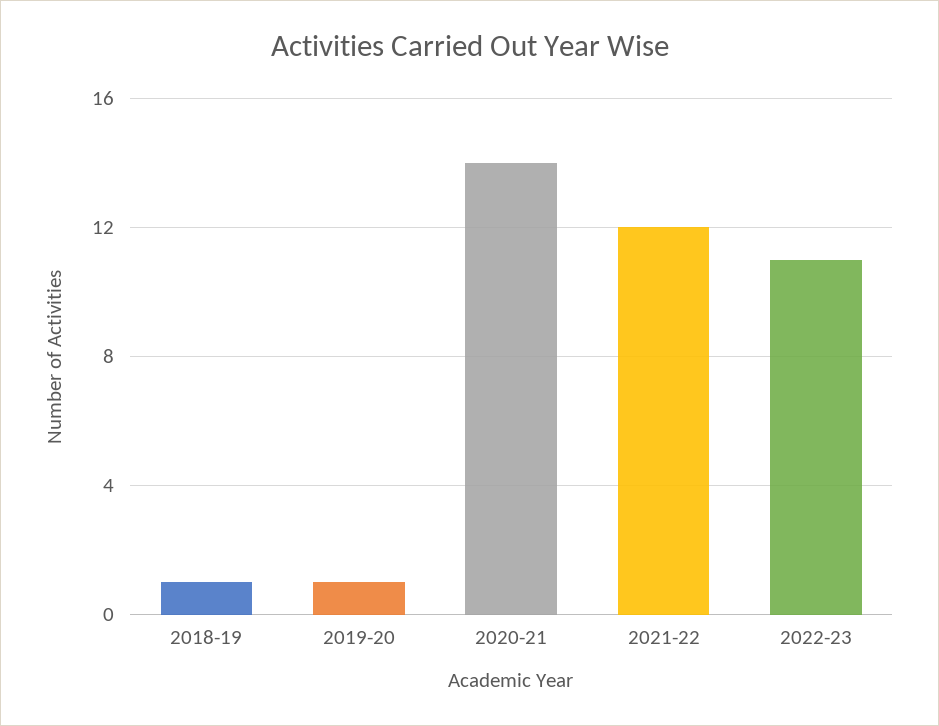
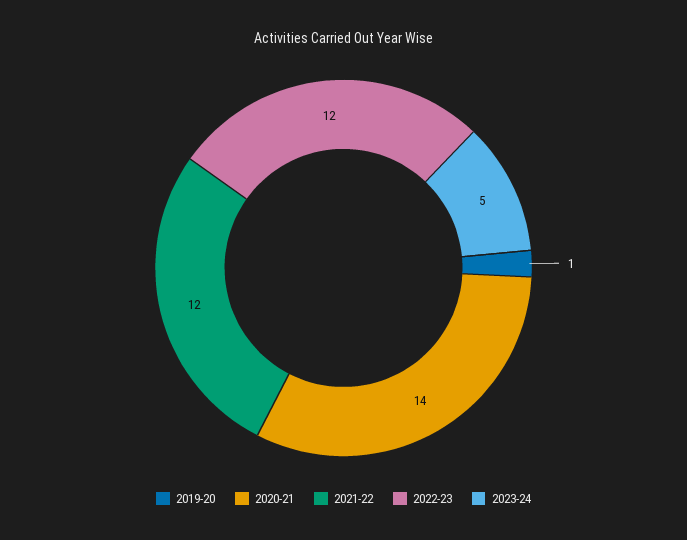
2018-19: 1 -> none
2022-23: 11 -> 12
2023-24: none -> 5

